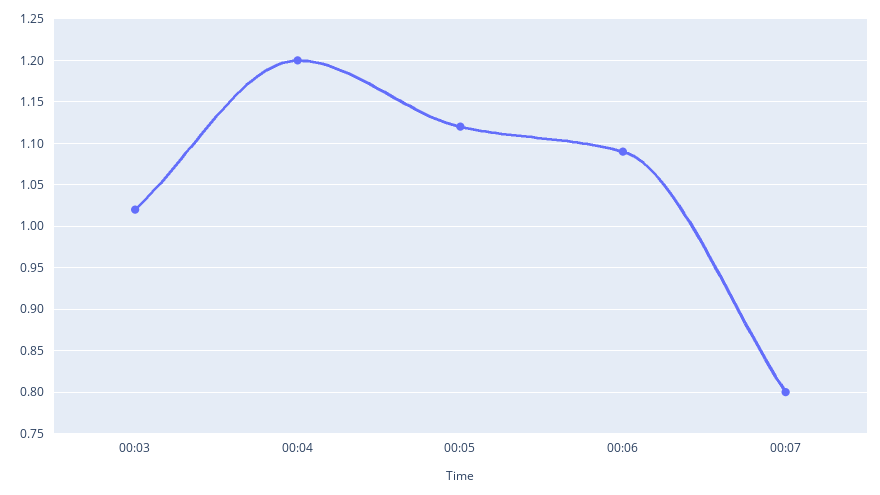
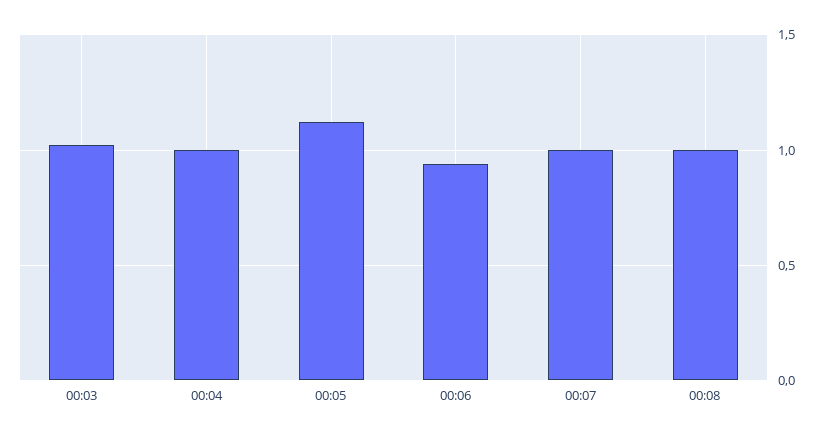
00:04: 1.2 -> 1
00:06: 1.09 -> 0.95
00:07: 0.8 -> 1
00:08: none -> 1

